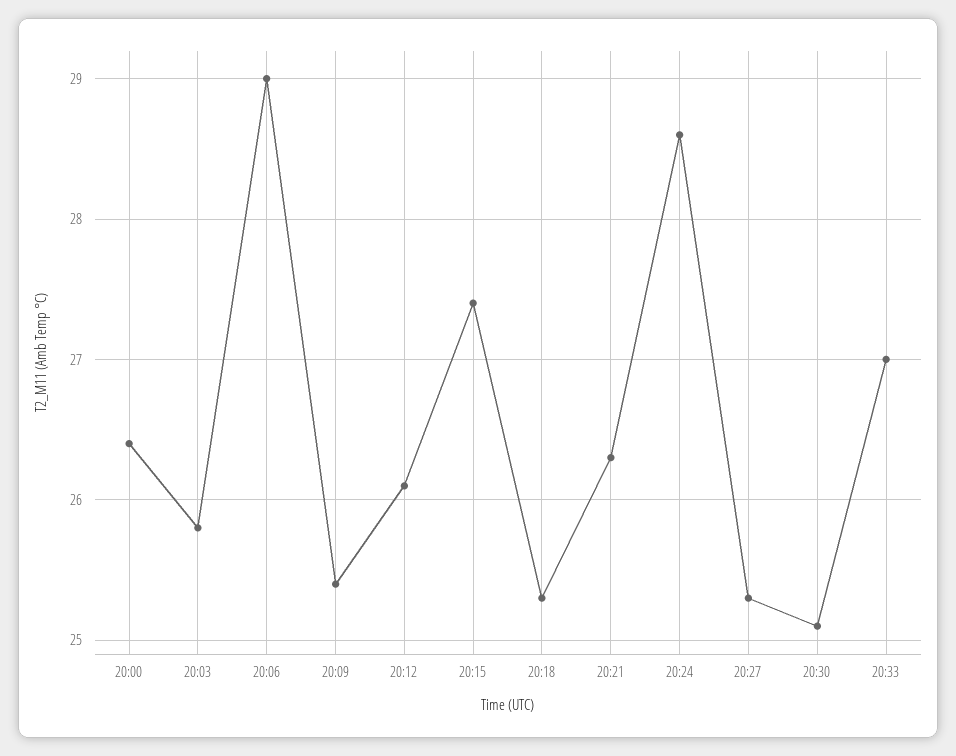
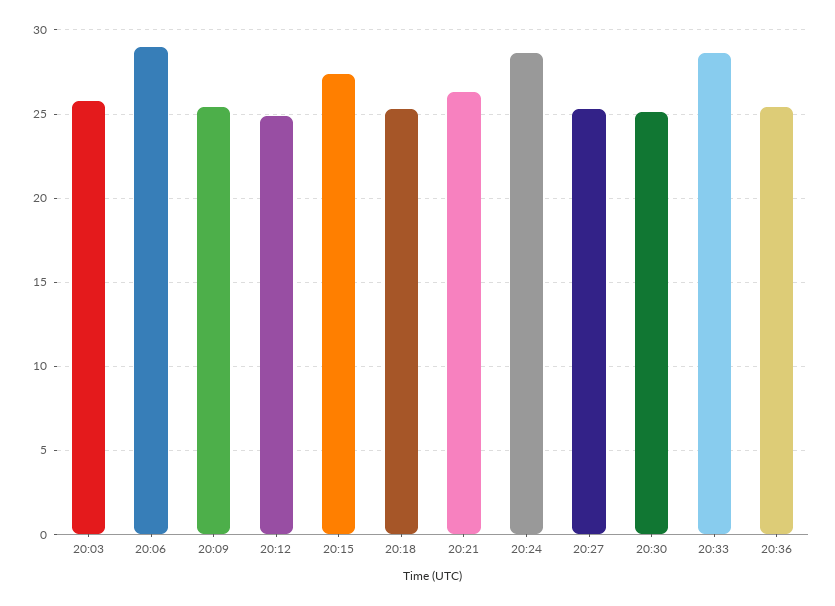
20:00: 26.4 -> none
20:12: 26.1 -> 25
20:33: 27 -> 28.5
20:36: none -> 25.5

